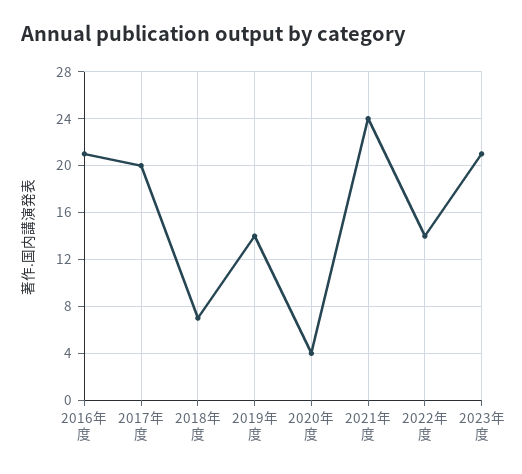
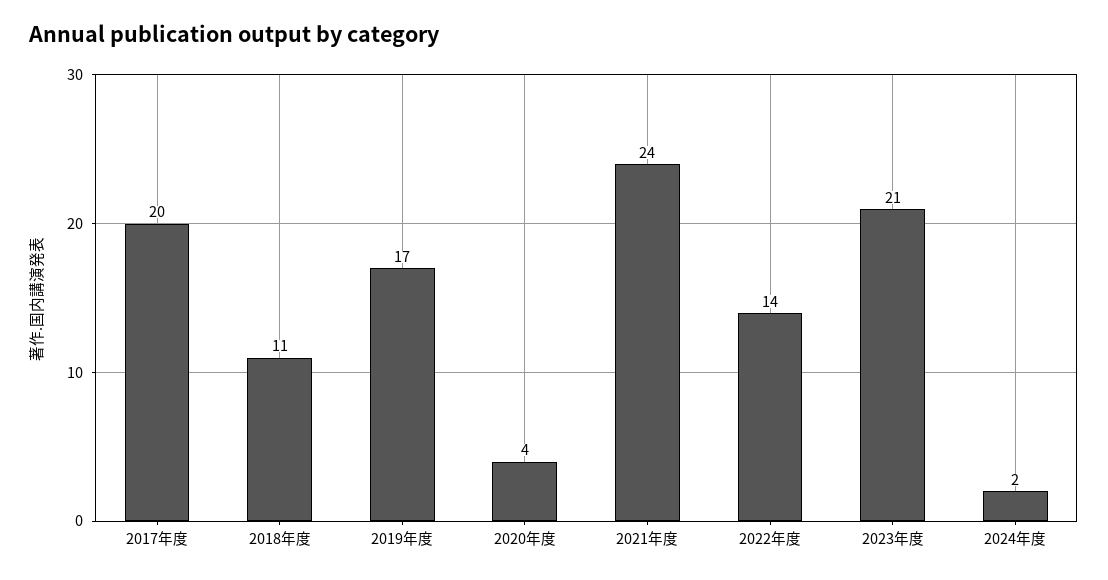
2016年度: 21 -> none
2018年度: 7 -> 11
2019年度: 14 -> 17
2024年度: none -> 2

